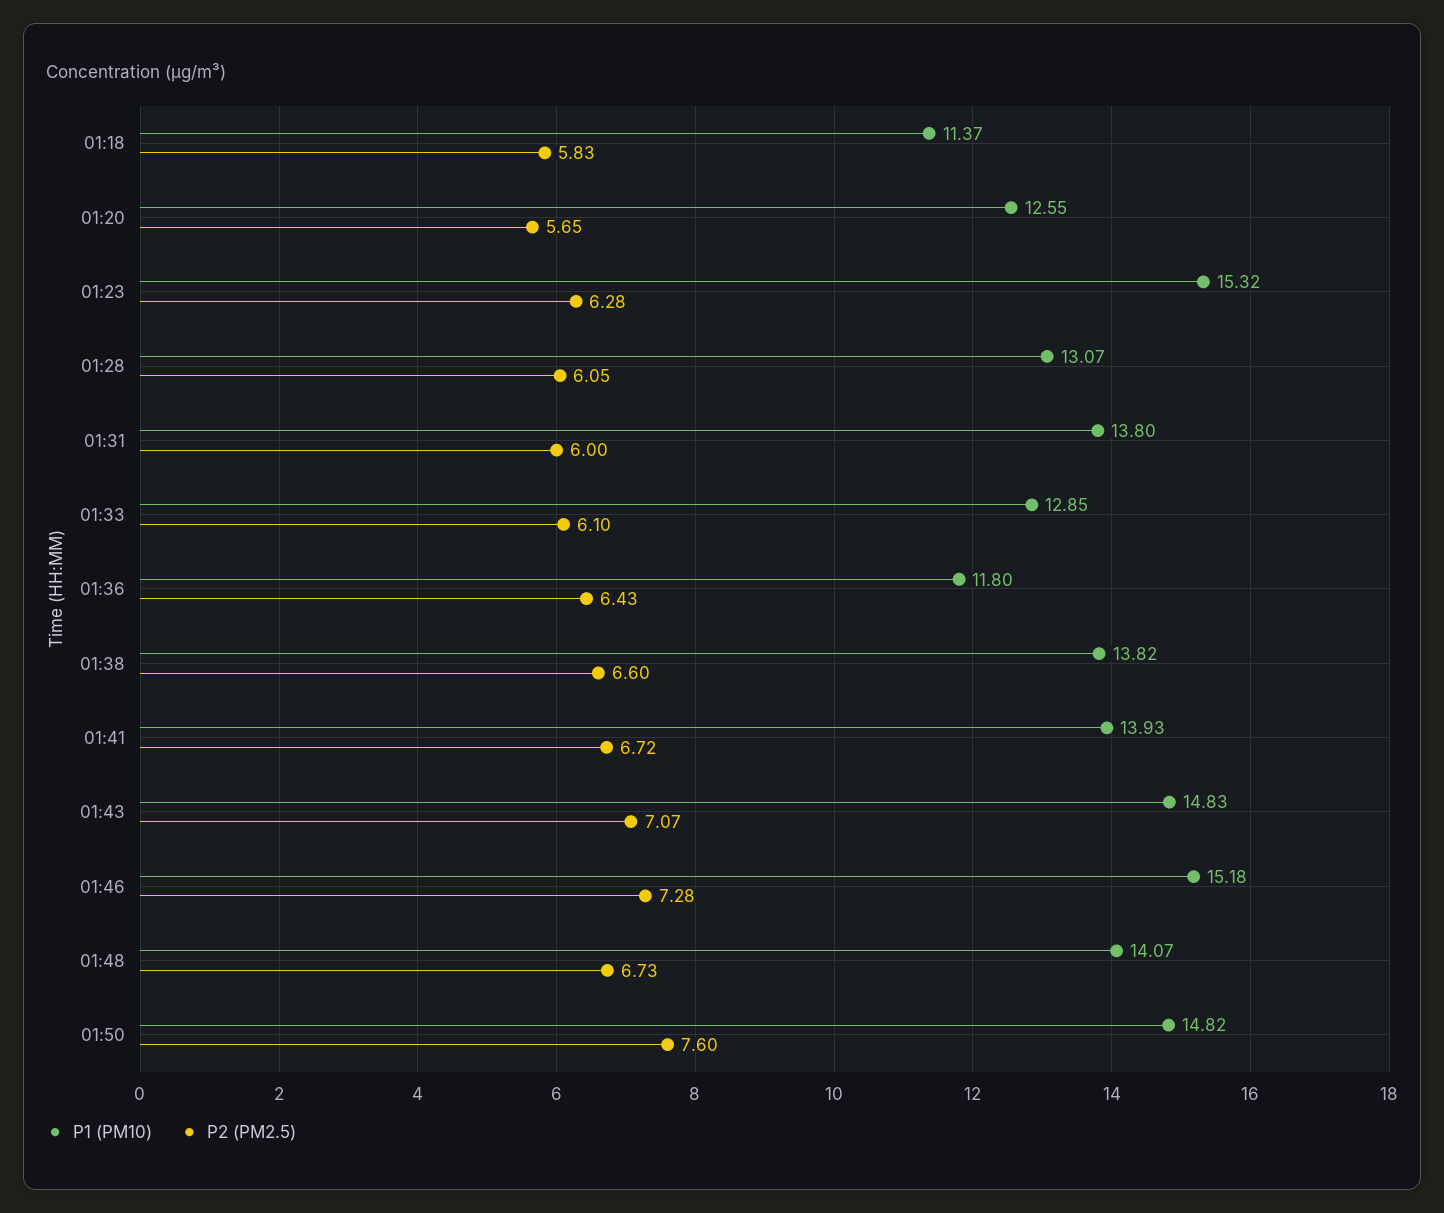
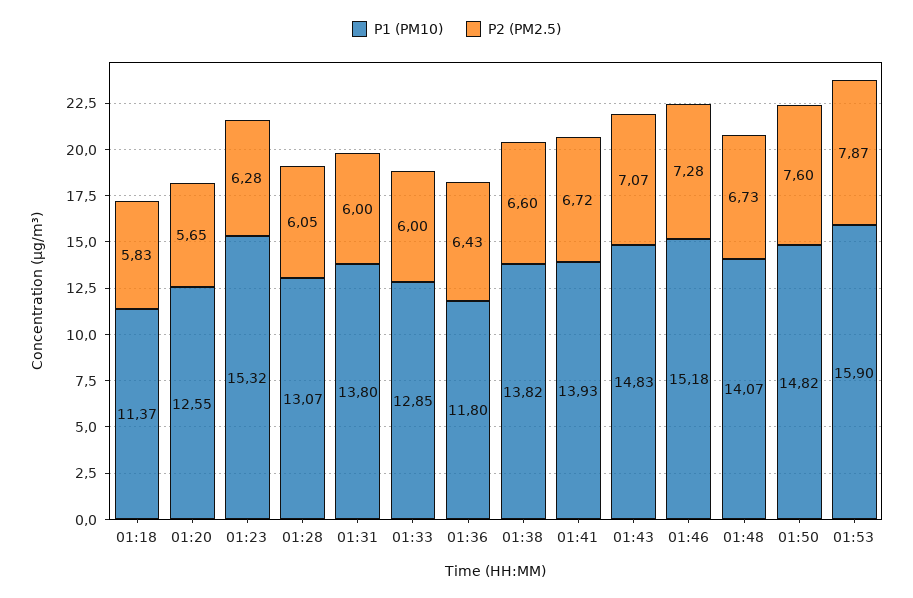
P2 (PM2.5), 01:33: 6.1 -> 6
P1 (PM10), 01:53: none -> 15.9
P2 (PM2.5), 01:53: none -> 7.87

